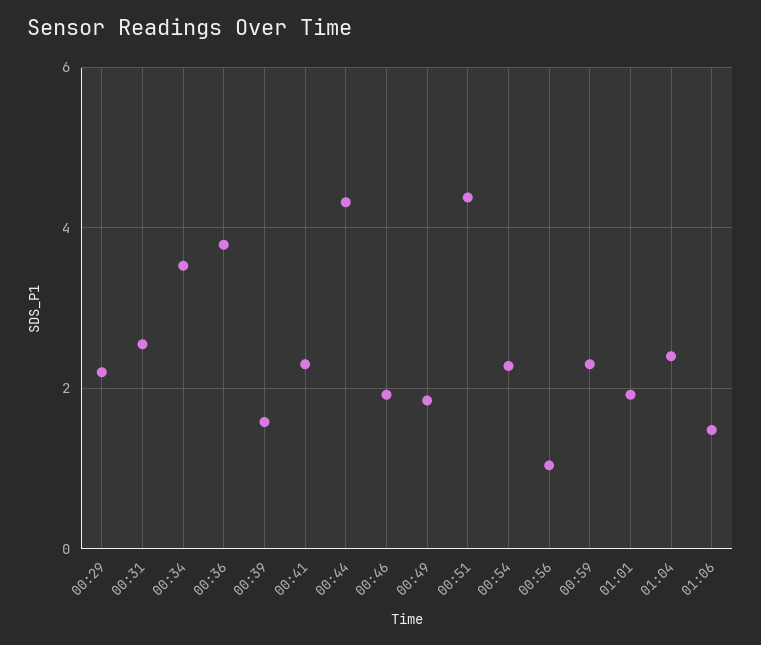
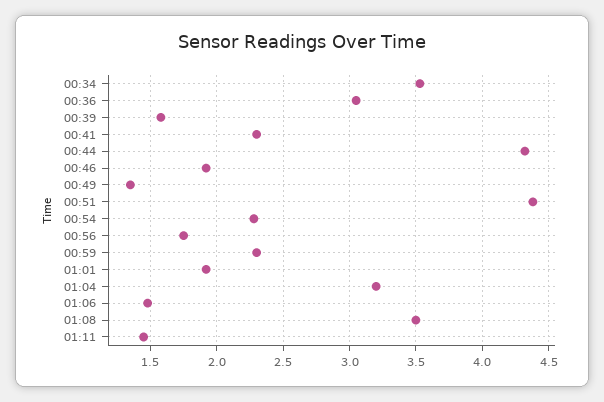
00:29: 2.2 -> none
00:31: 2.6 -> none
00:36: 3.8 -> 3.05
00:49: 1.8 -> 1.35
00:56: 1 -> 1.75
01:04: 2.4 -> 3.2
01:08: none -> 3.5
01:11: none -> 1.45

